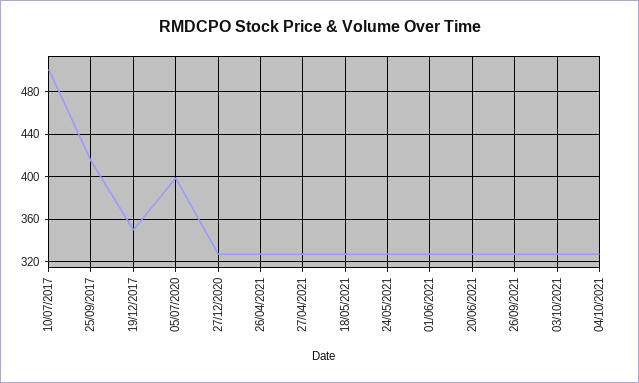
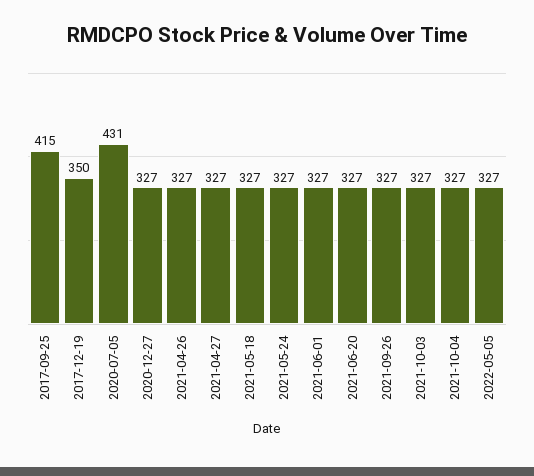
10/07/2017: 500 -> none
05/07/2020: 400 -> 431
2022-05-05: none -> 327

